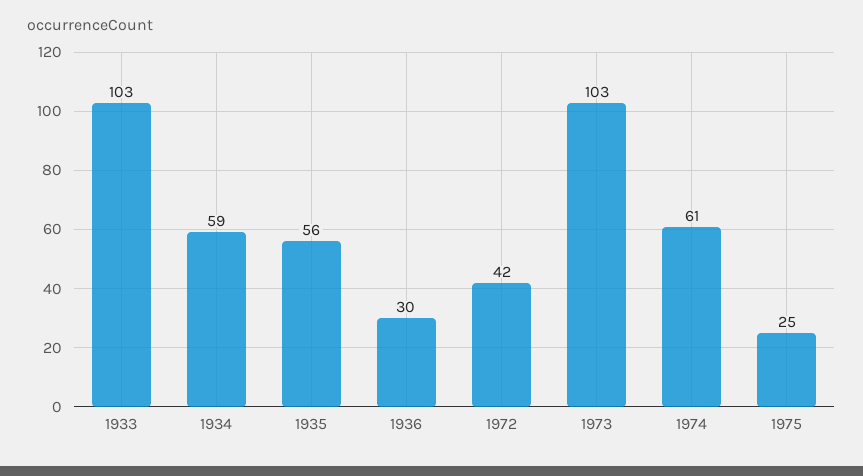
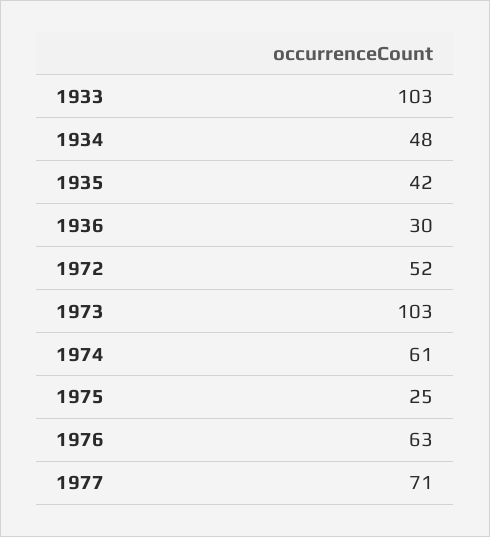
1934: 59 -> 48
1935: 56 -> 42
1972: 42 -> 52
1976: none -> 63
1977: none -> 71

